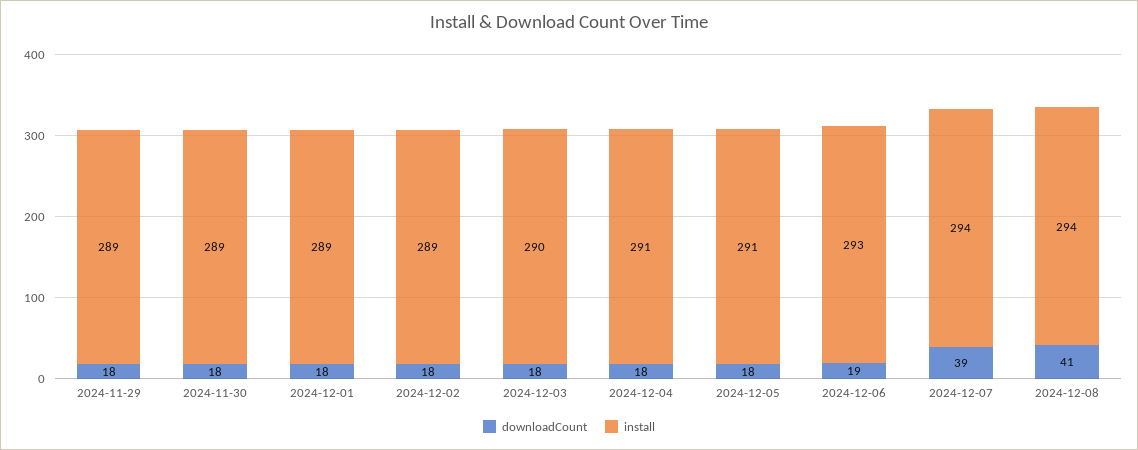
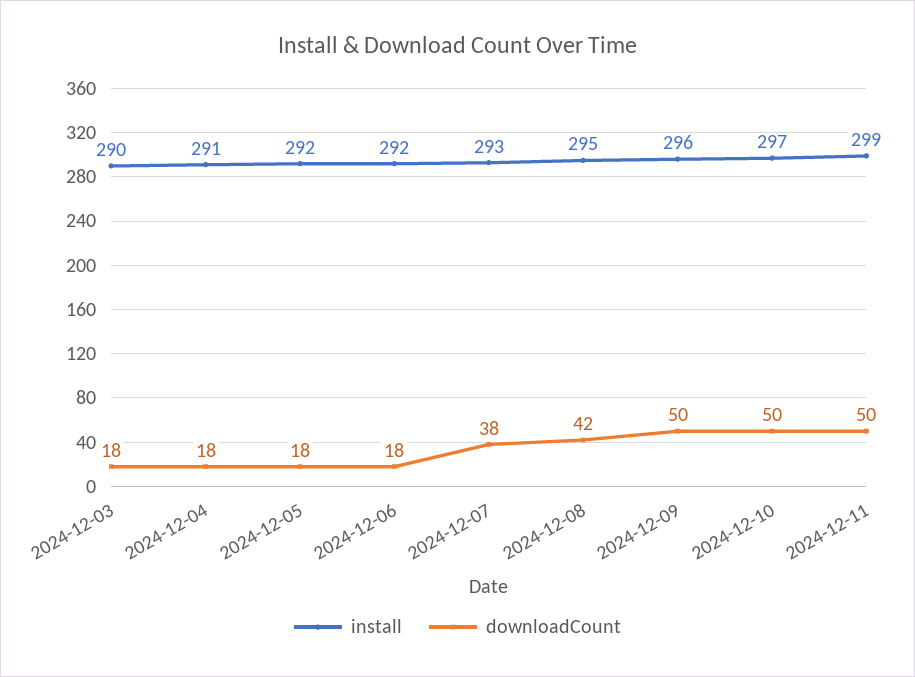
downloadCount, 2024-11-29: 18 -> none
install, 2024-11-29: 289 -> none
downloadCount, 2024-11-30: 18 -> none
install, 2024-11-30: 289 -> none
downloadCount, 2024-12-01: 18 -> none
install, 2024-12-01: 289 -> none
downloadCount, 2024-12-02: 18 -> none
install, 2024-12-02: 289 -> none
install, 2024-12-05: 291 -> 292
downloadCount, 2024-12-06: 19 -> 18
install, 2024-12-06: 293 -> 292
downloadCount, 2024-12-07: 39 -> 38
install, 2024-12-07: 294 -> 293
downloadCount, 2024-12-08: 41 -> 42
install, 2024-12-08: 294 -> 295
install, 2024-12-09: none -> 296
downloadCount, 2024-12-09: none -> 50
install, 2024-12-10: none -> 297
downloadCount, 2024-12-10: none -> 50
install, 2024-12-11: none -> 299
downloadCount, 2024-12-11: none -> 50

